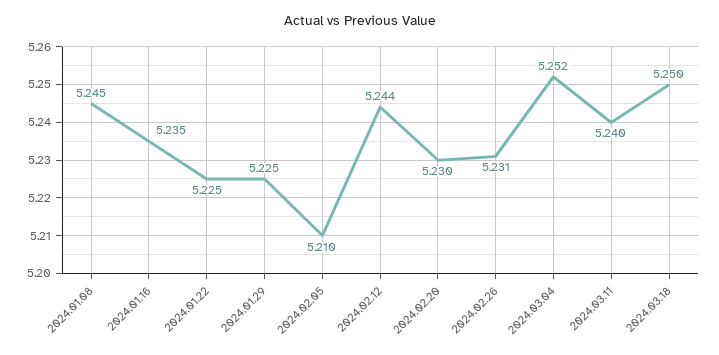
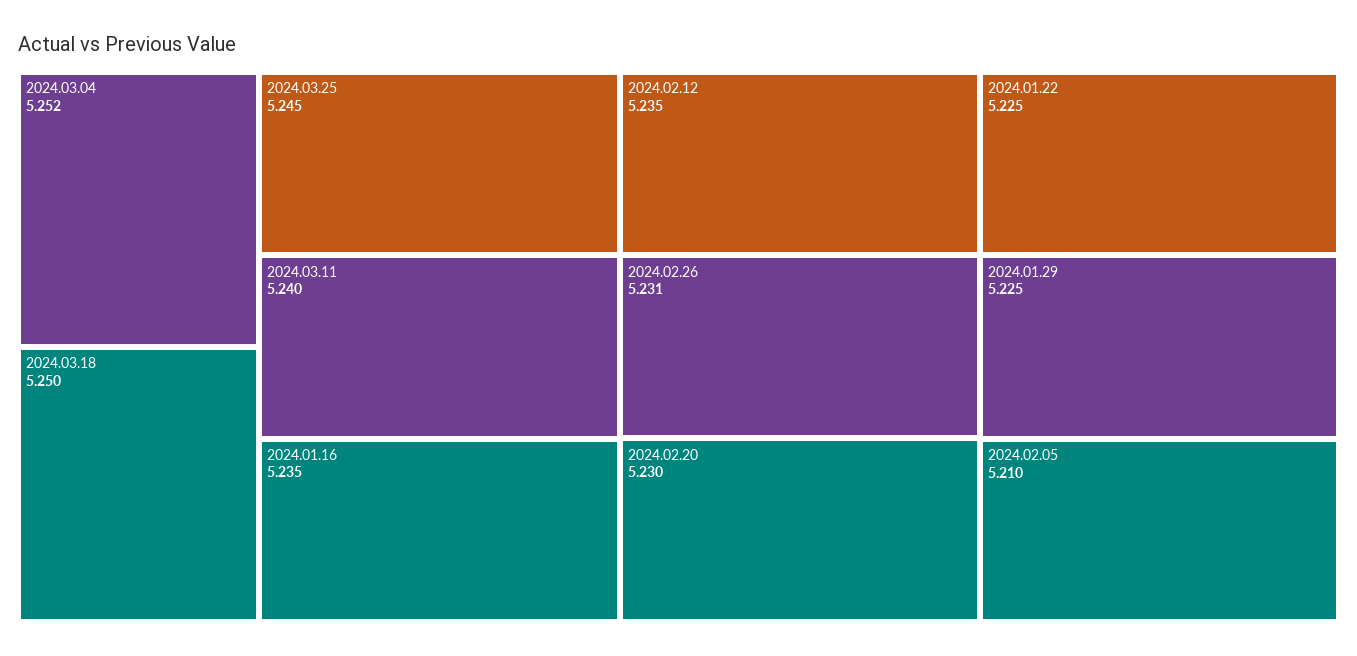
2024.01.08: 5.245 -> none
2024.02.12: 5.244 -> 5.235
2024.03.25: none -> 5.245

